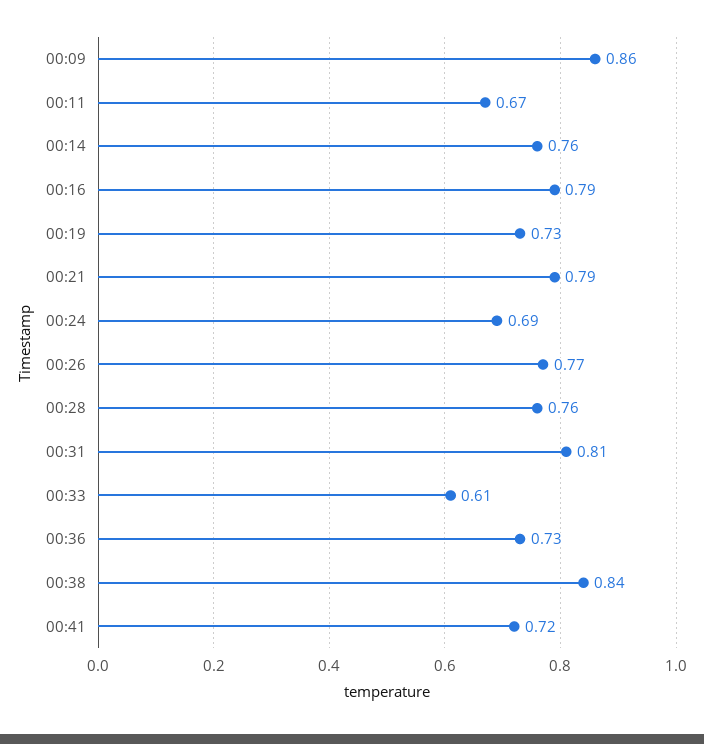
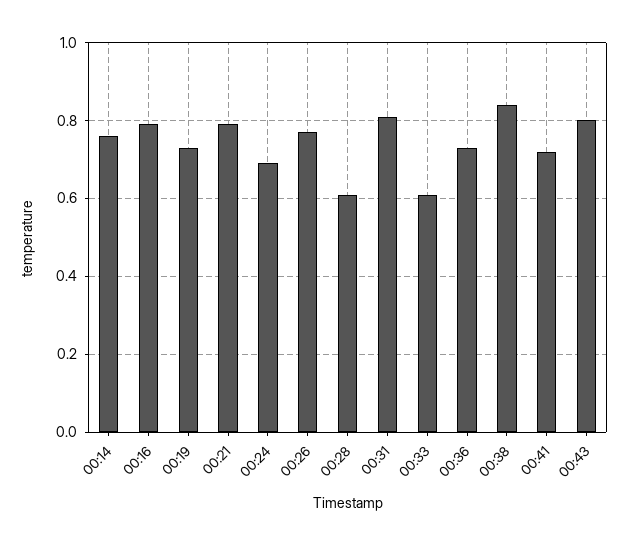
00:09: 0.86 -> none
00:11: 0.67 -> none
00:28: 0.76 -> 0.6
00:43: none -> 0.8

